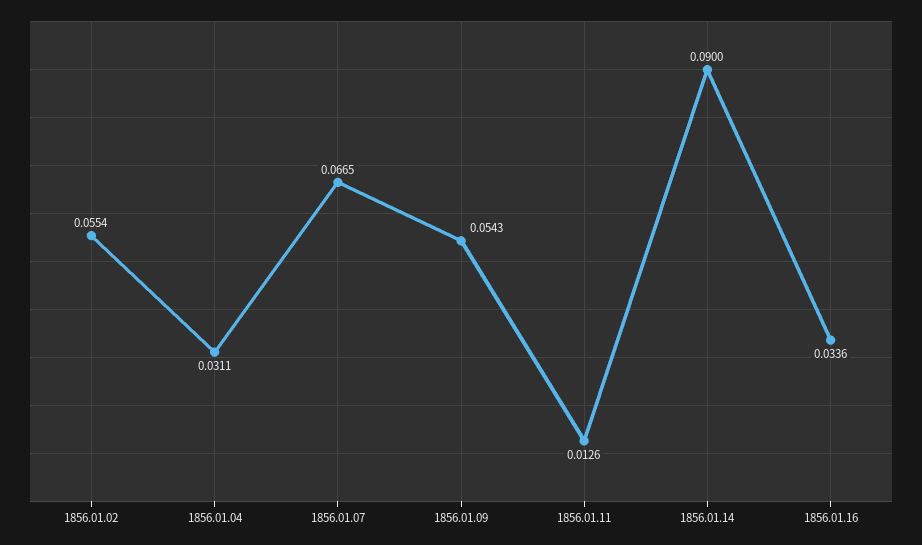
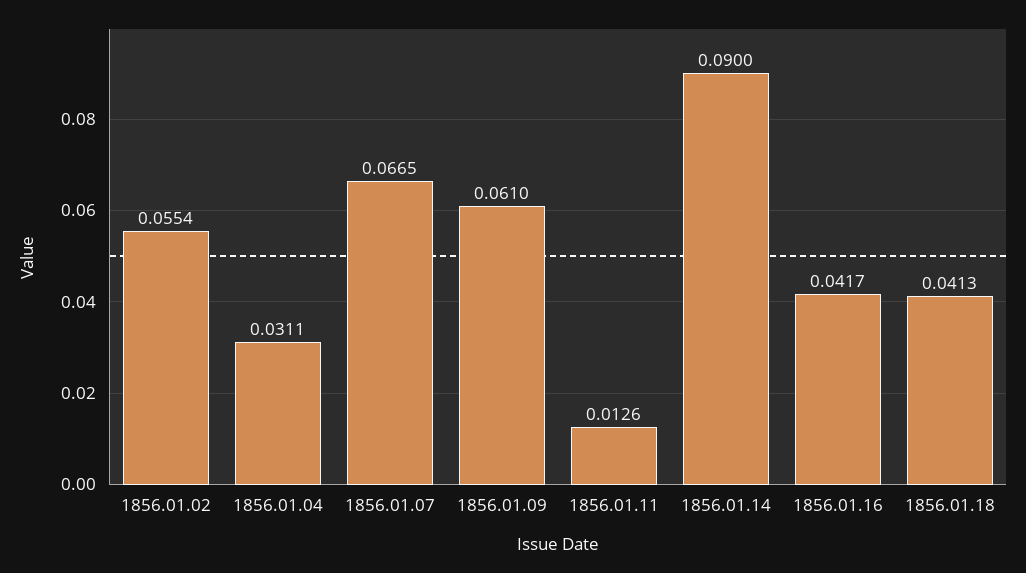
1856.01.09: 0.0543 -> 0.061
1856.01.16: 0.0336 -> 0.0417
1856.01.18: none -> 0.0413

